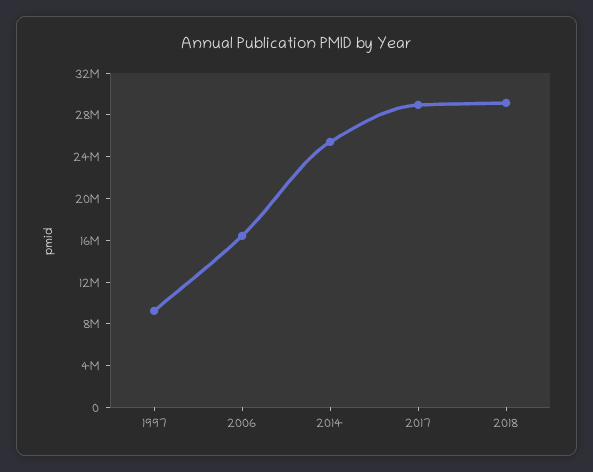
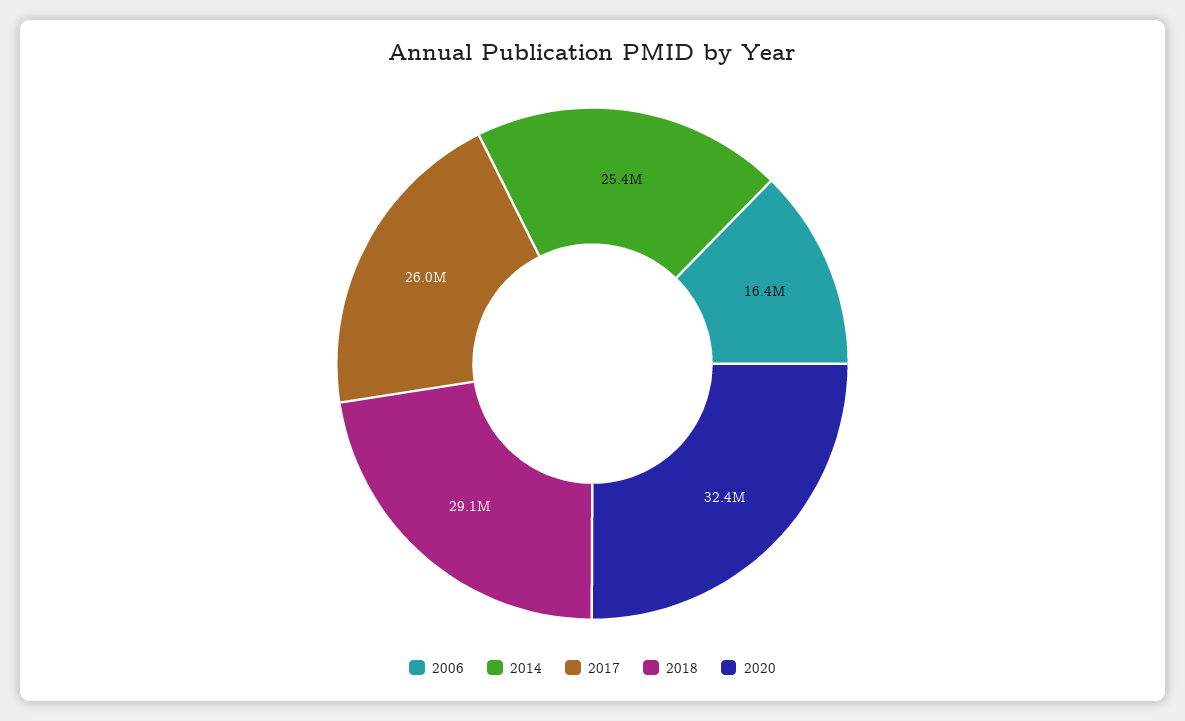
1997: 9000000 -> none
2017: 29000000 -> 26000000
2020: none -> 32400000

